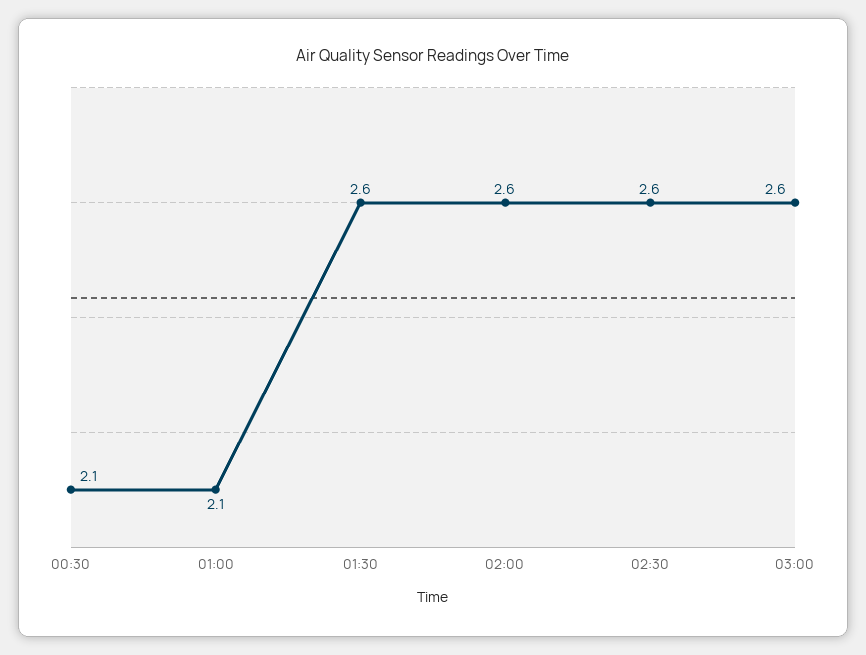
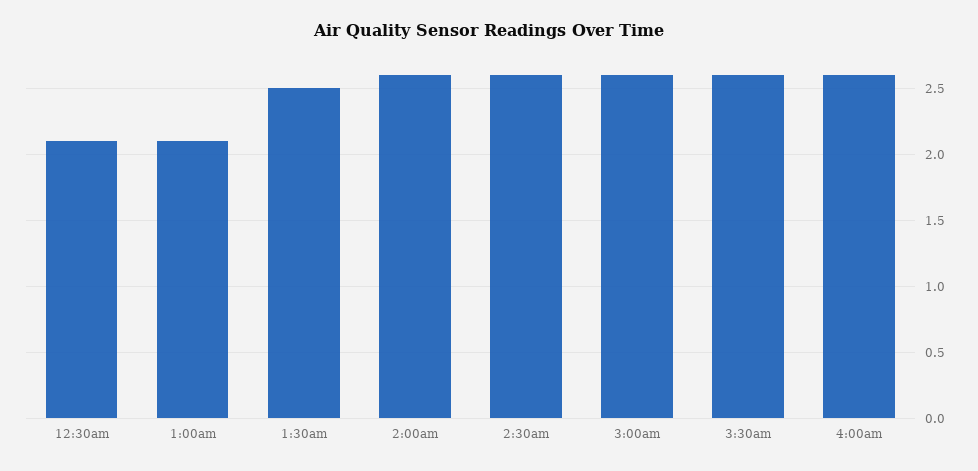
01:30: 2.6 -> 2.5
3:30am: none -> 2.6
4:00am: none -> 2.6

